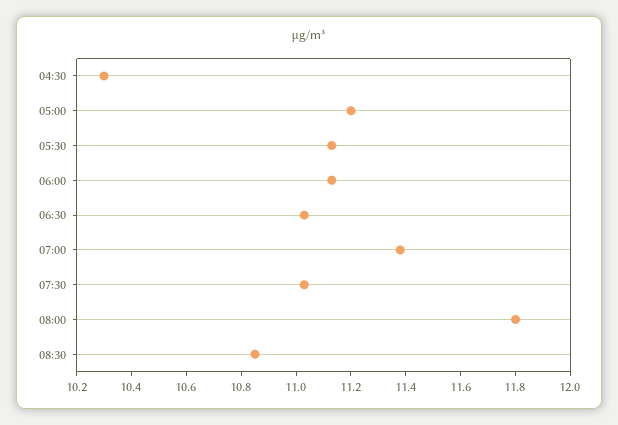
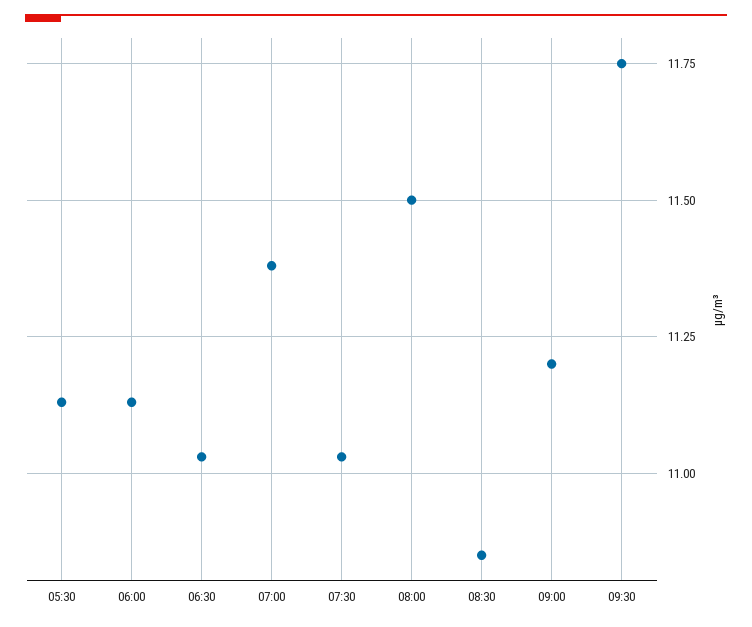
04:30: 10.3 -> none
05:00: 11.2 -> none
08:00: 11.8 -> 11.5
09:00: none -> 11.2
09:30: none -> 11.75

